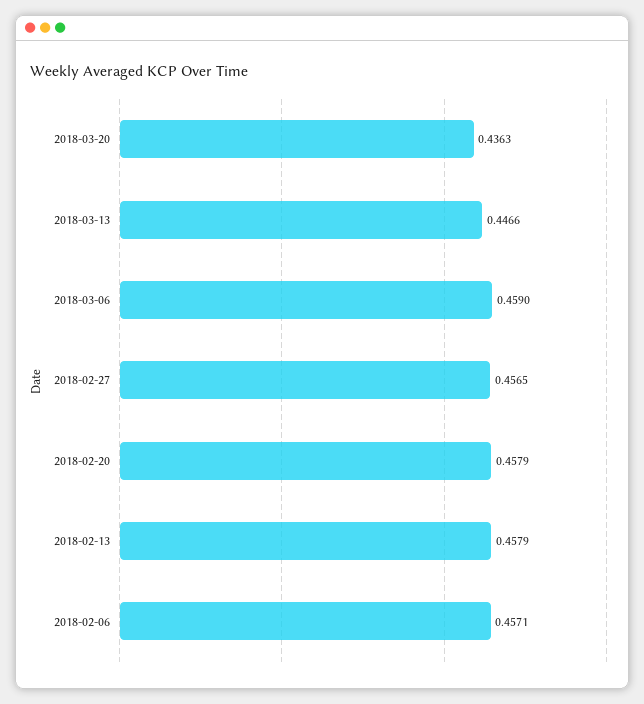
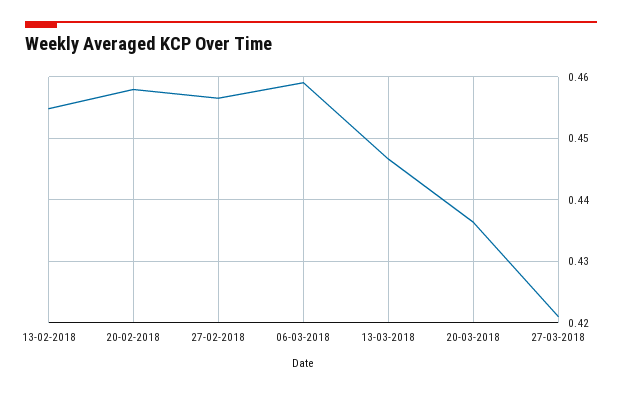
2018-02-13: 0.4579 -> 0.455
2018-02-06: 0.4571 -> none
27-03-2018: none -> 0.421

